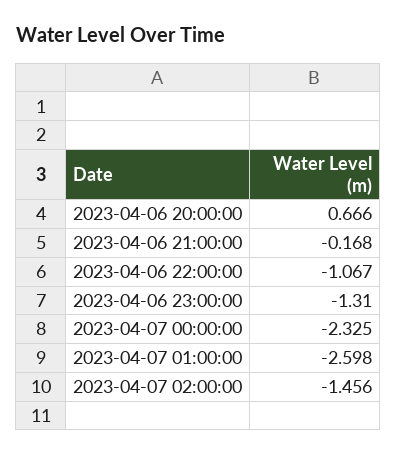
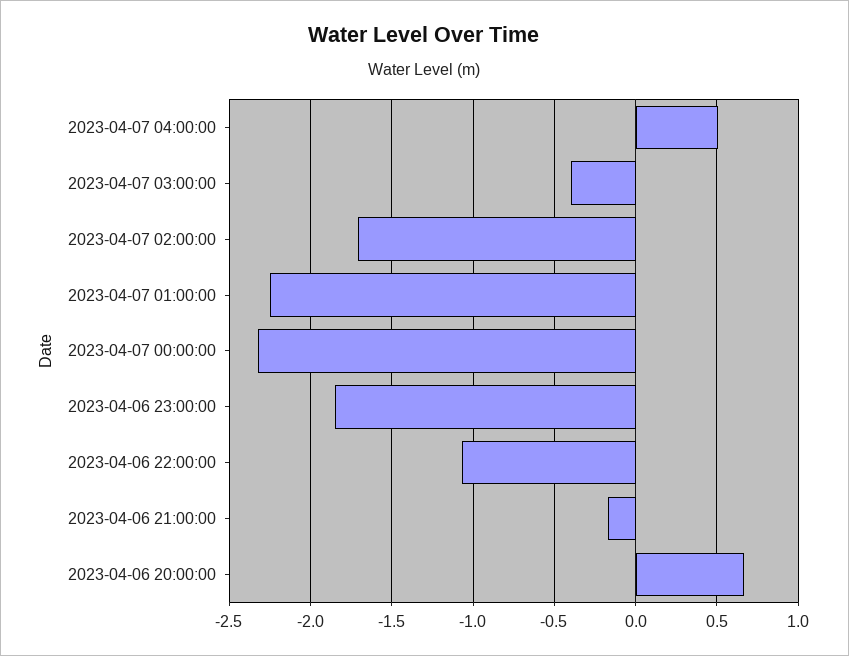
2023-04-06 23:00:00: -1.31 -> -1.85
2023-04-07 01:00:00: -2.598 -> -2.25
2023-04-07 02:00:00: -1.456 -> -1.7
2023-04-07 04:00:00: none -> 0.5
2023-04-07 03:00:00: none -> -0.4

